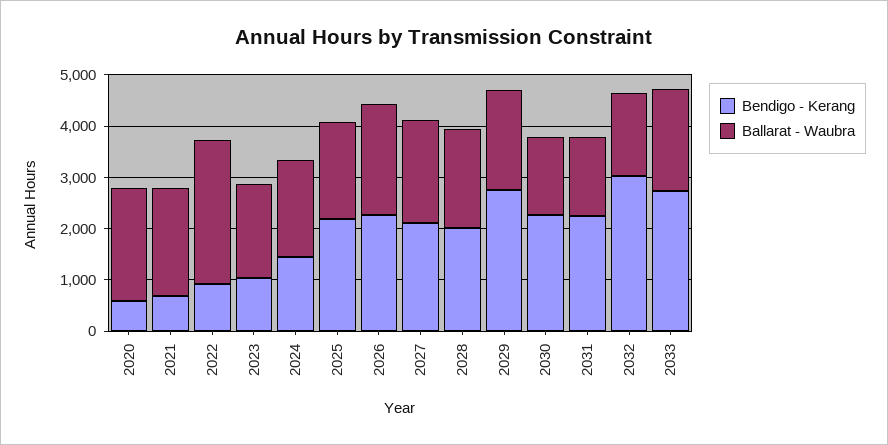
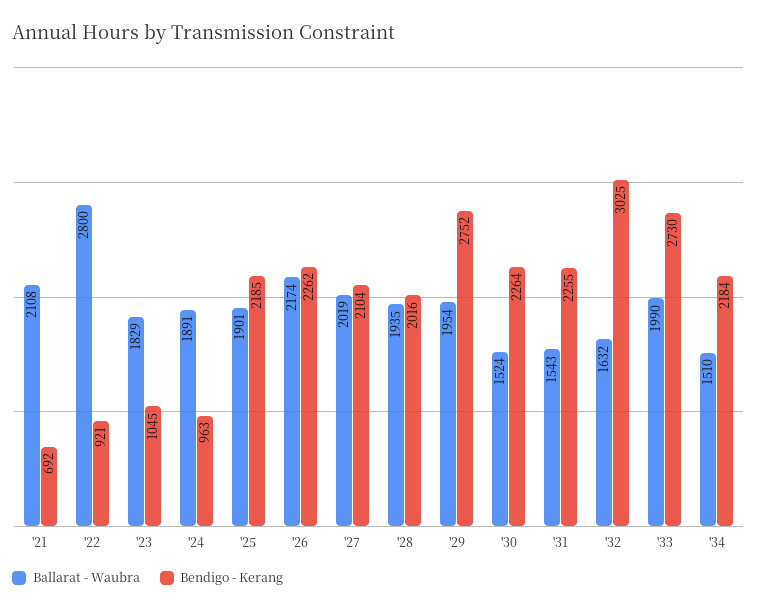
Bendigo - Kerang, 2020: 600 -> none
Ballarat - Waubra, 2020: 2200 -> none
Bendigo - Kerang, 2024: 1400 -> 963
Ballarat - Waubra, '34: none -> 1510
Bendigo - Kerang, '34: none -> 2184

